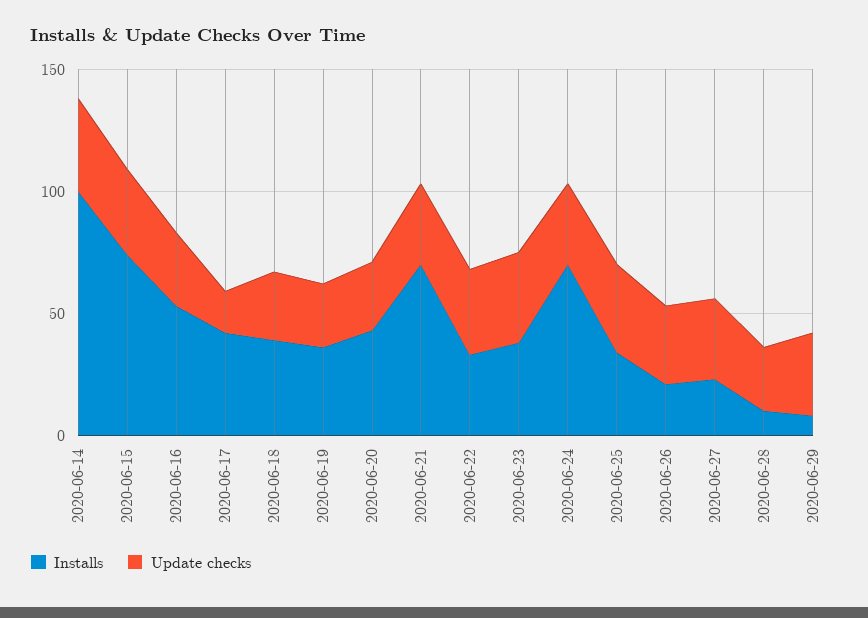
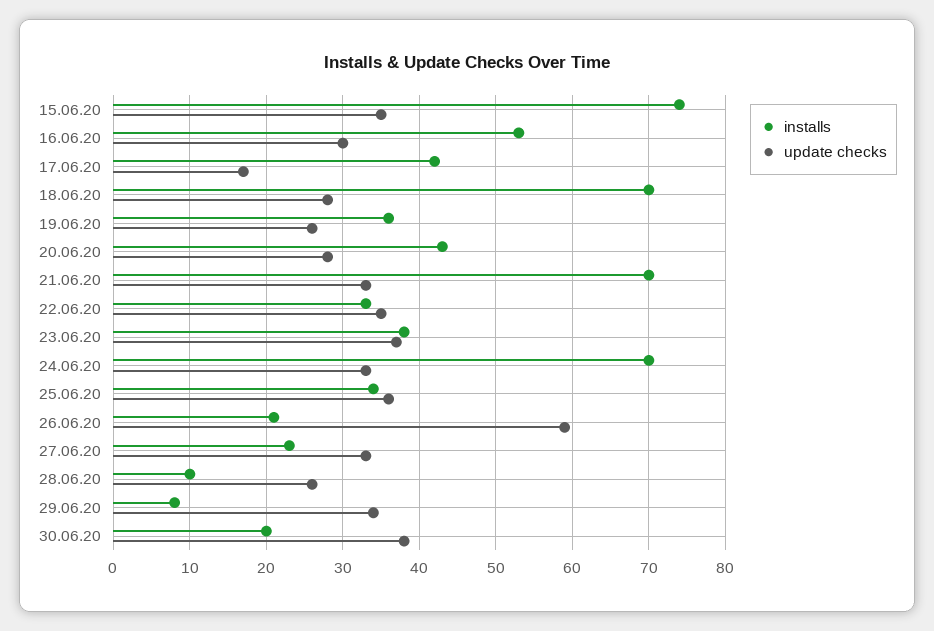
Installs, 2020-06-14: 100 -> none
Update checks, 2020-06-14: 40 -> none
Installs, 2020-06-18: 40 -> 70
Update checks, 2020-06-26: 30 -> 59
Installs, 30.06.20: none -> 20
Update checks, 30.06.20: none -> 38

